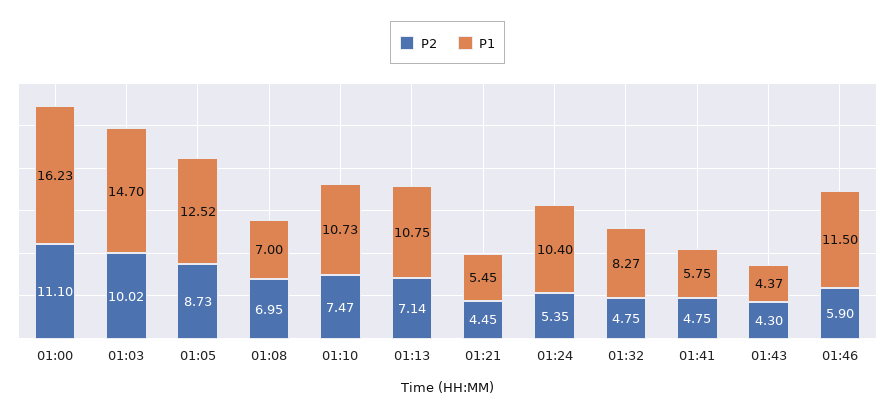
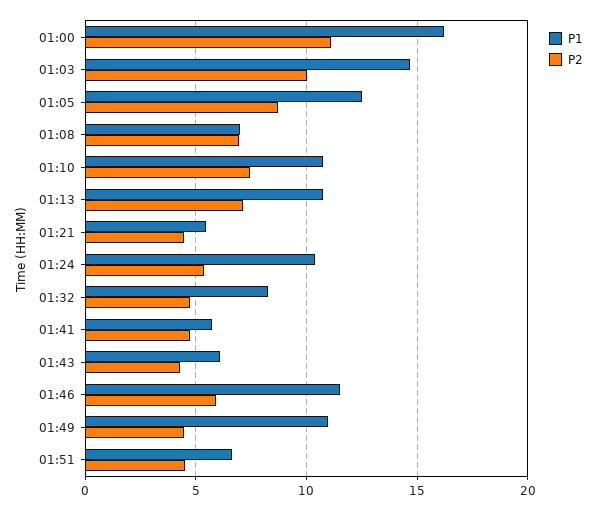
P1, 01:43: 4.37 -> 6
P1, 01:49: none -> 11
P2, 01:49: none -> 4.5
P1, 01:51: none -> 6.5
P2, 01:51: none -> 4.5

